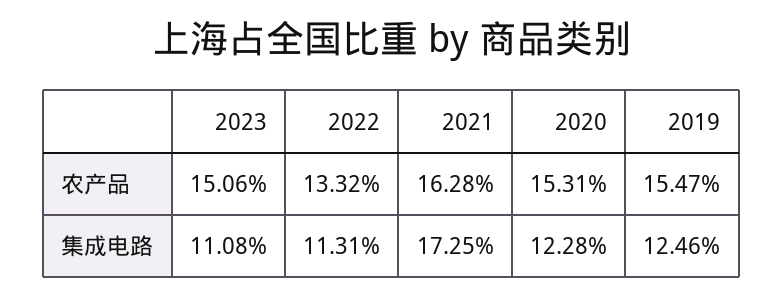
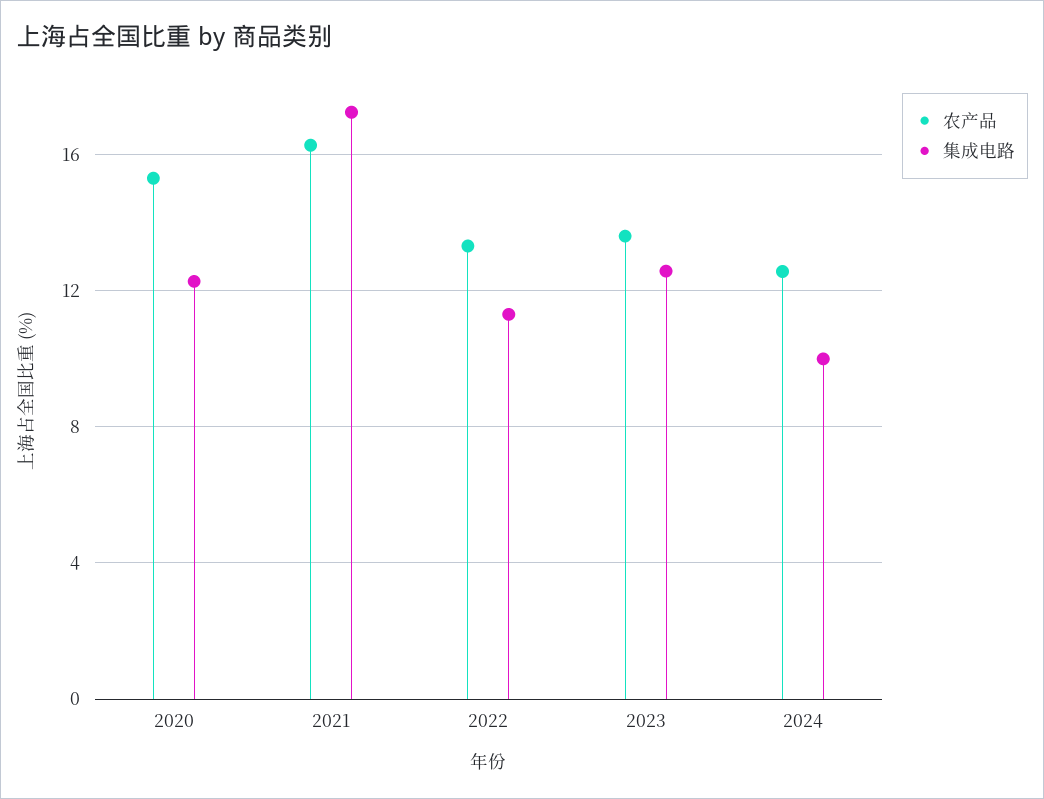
农产品, 2023: 15.06 -> 13.5
农产品, 2019: 15.47 -> none
集成电路, 2023: 11.08 -> 12.5
集成电路, 2019: 12.46 -> none
农产品, 2024: none -> 12.5
集成电路, 2024: none -> 10

